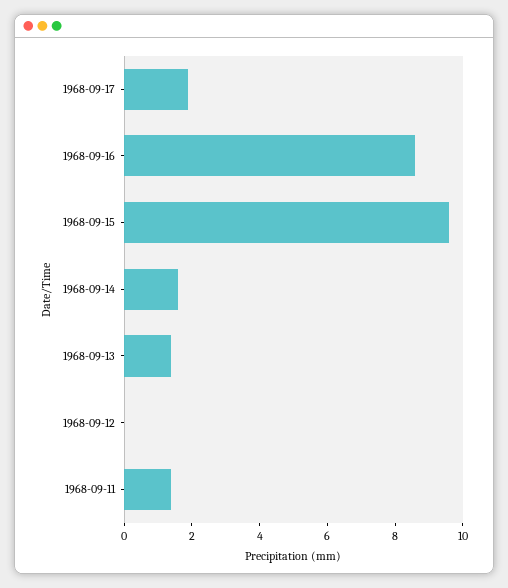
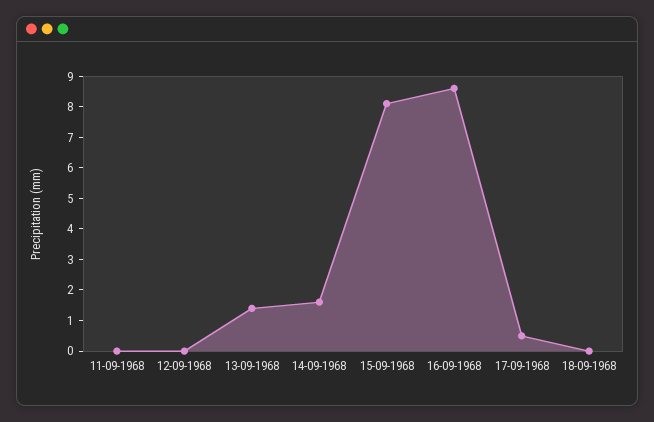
1968-09-17: 2 -> 0.5
1968-09-15: 9.5 -> 8
1968-09-11: 1.5 -> 0
18-09-1968: none -> 0

